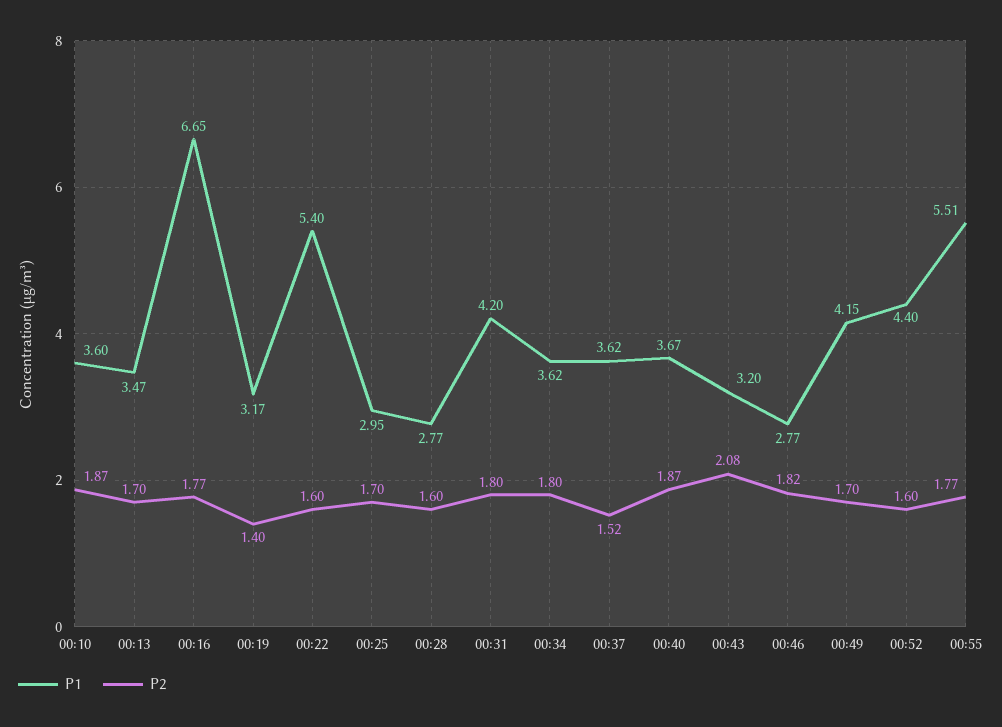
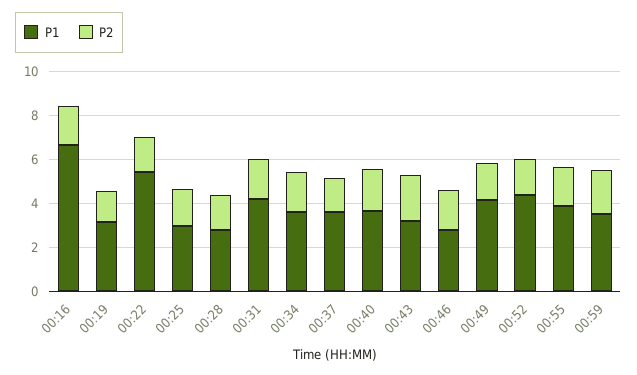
P1, 00:10: 3.6 -> none
P2, 00:10: 1.87 -> none
P1, 00:13: 3.47 -> none
P2, 00:13: 1.7 -> none
P1, 00:55: 5.51 -> 4
P1, 00:59: none -> 3.5
P2, 00:59: none -> 2

